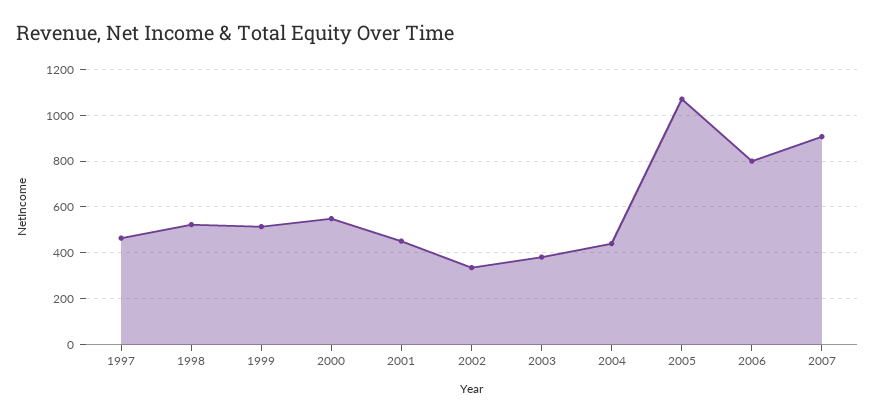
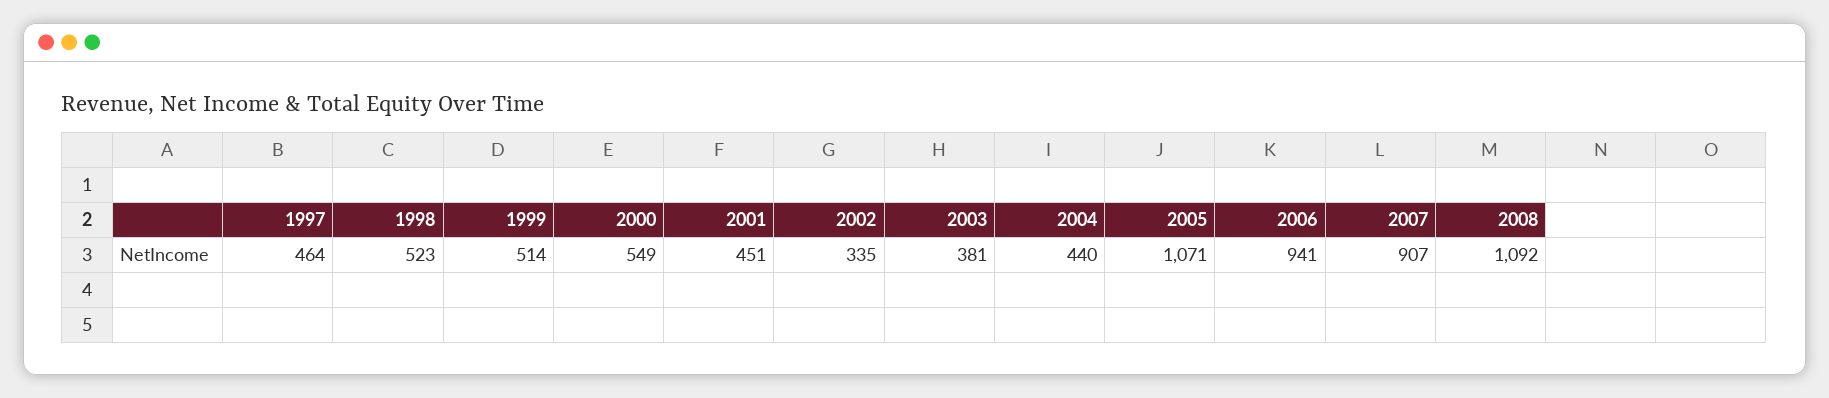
2006: 800 -> 941
2008: none -> 1092

